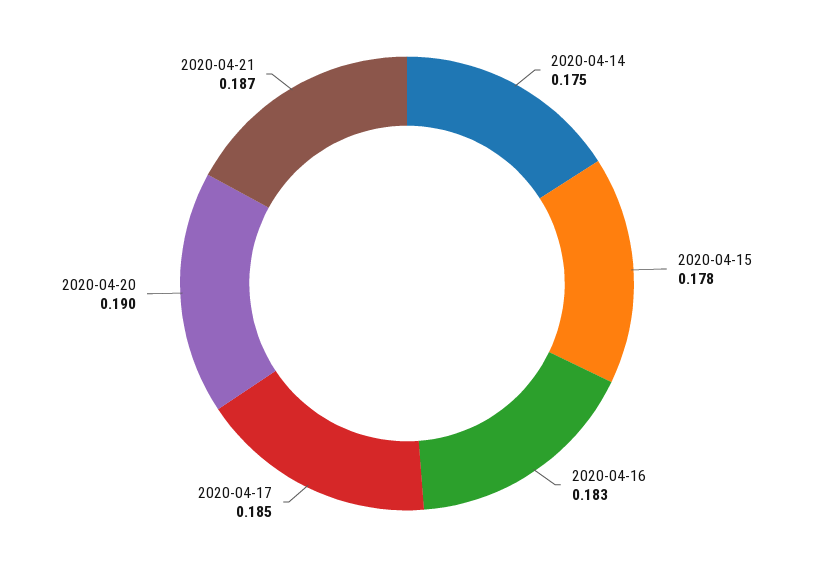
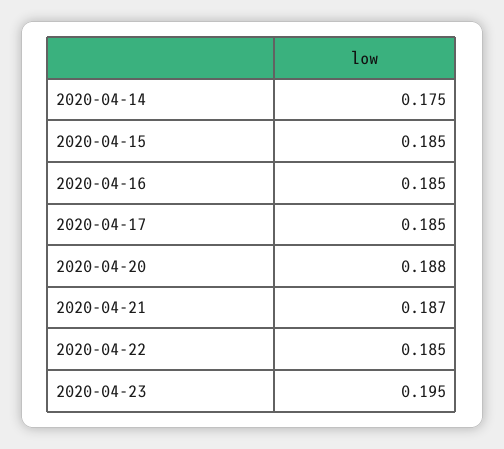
2020-04-15: 0.178 -> 0.185
2020-04-16: 0.183 -> 0.185
2020-04-20: 0.19 -> 0.188
2020-04-22: none -> 0.185
2020-04-23: none -> 0.195

